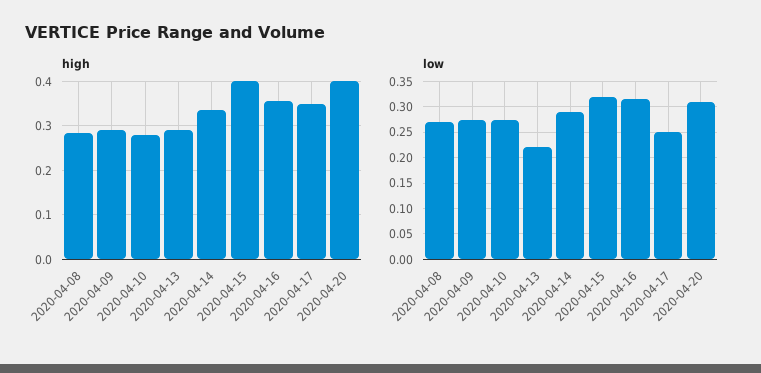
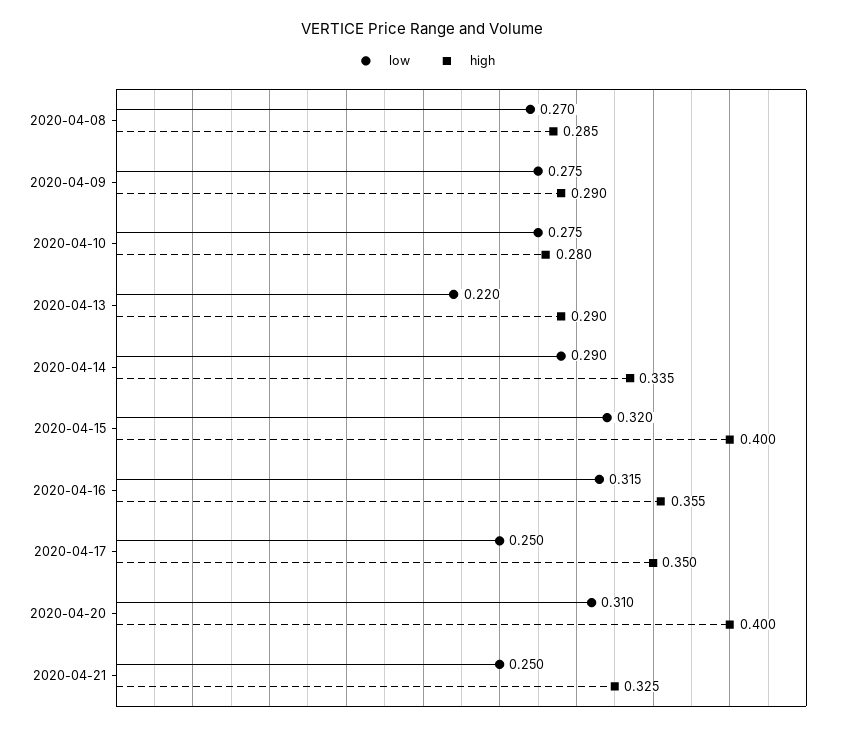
low, 2020-04-21: none -> 0.25
high, 2020-04-21: none -> 0.325

